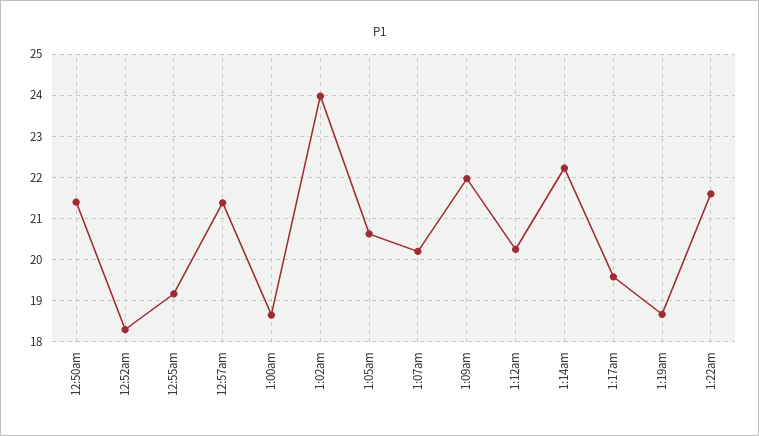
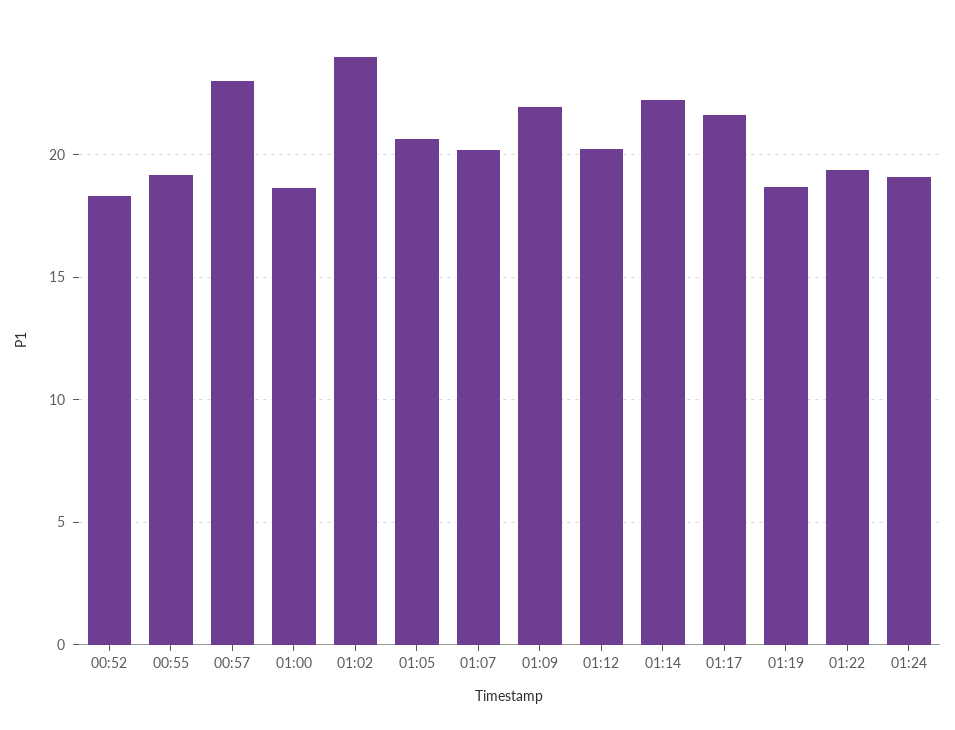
12:50am: 21.4 -> none
12:57am: 21.4 -> 23
1:17am: 19.6 -> 21.5
1:22am: 21.6 -> 19.5
01:24: none -> 19

